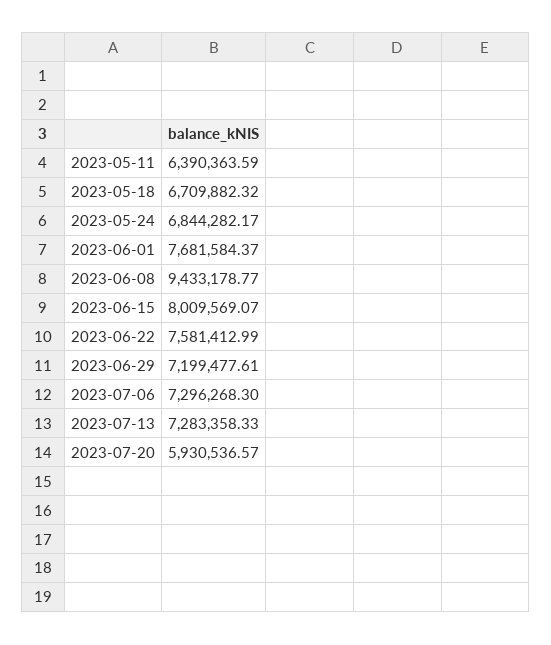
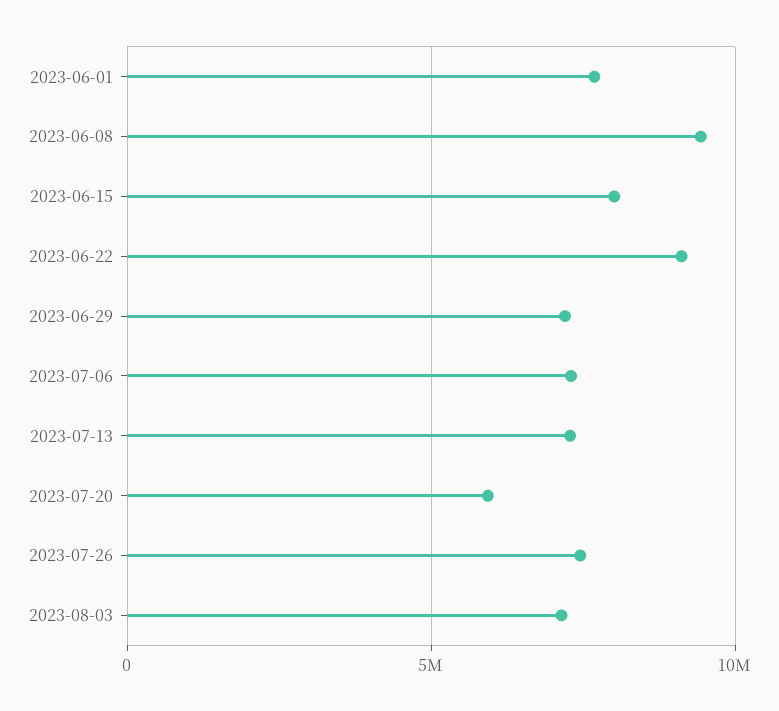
2023-05-11: 6390363.59 -> none
2023-05-18: 6709882.32 -> none
2023-05-24: 6844282.17 -> none
2023-06-22: 7581412.99 -> 9000000
2023-07-26: none -> 7500000
2023-08-03: none -> 7000000

